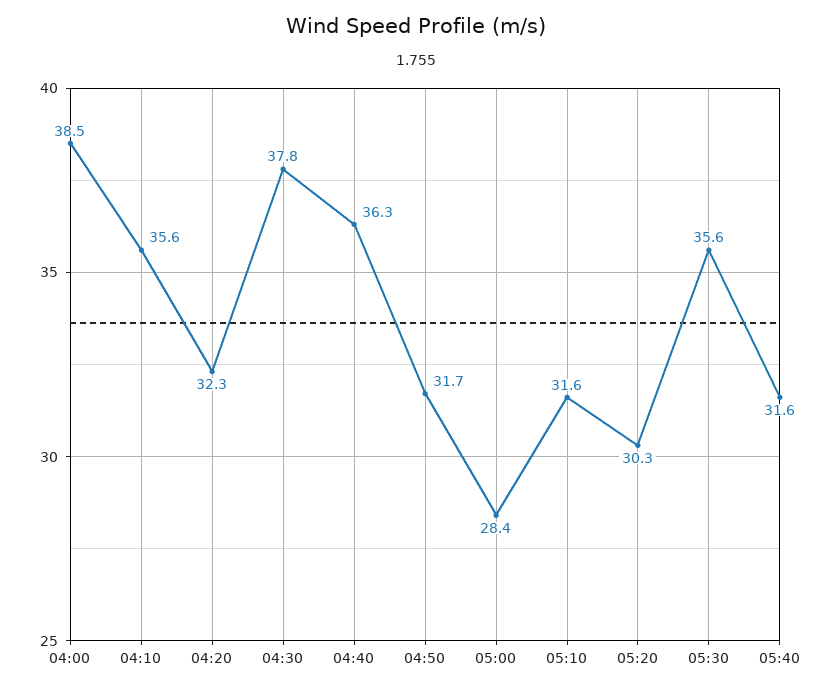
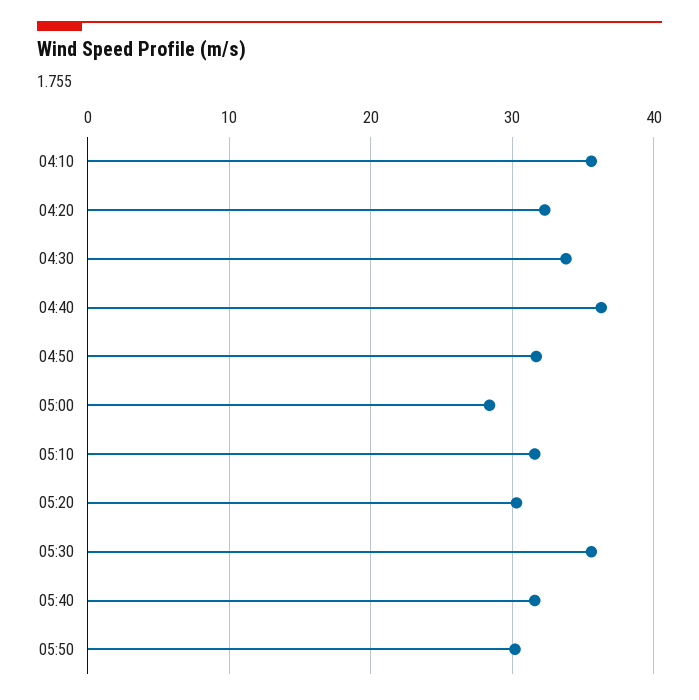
04:00: 38.5 -> none
04:30: 37.8 -> 34
05:50: none -> 30

